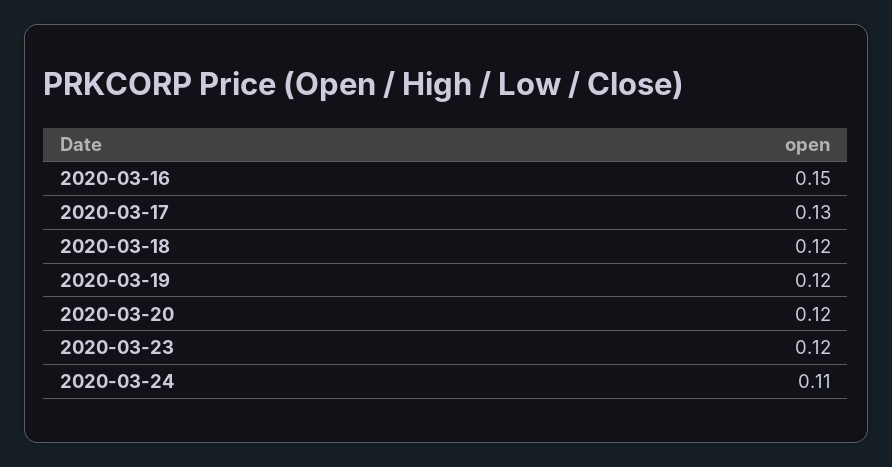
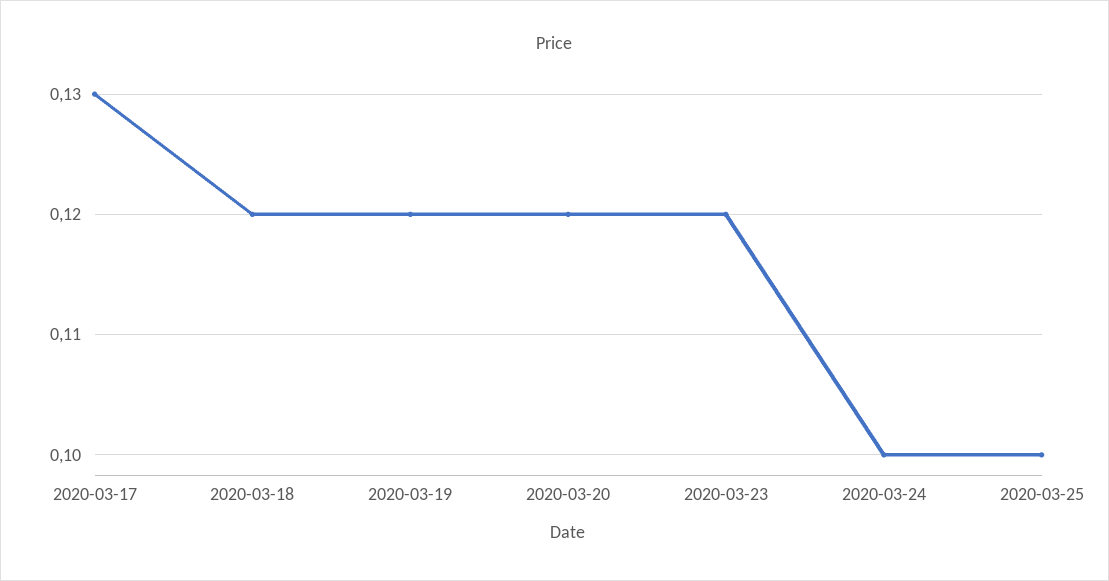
2020-03-16: 0.15 -> none
2020-03-24: 0.11 -> 0.1
2020-03-25: none -> 0.1

